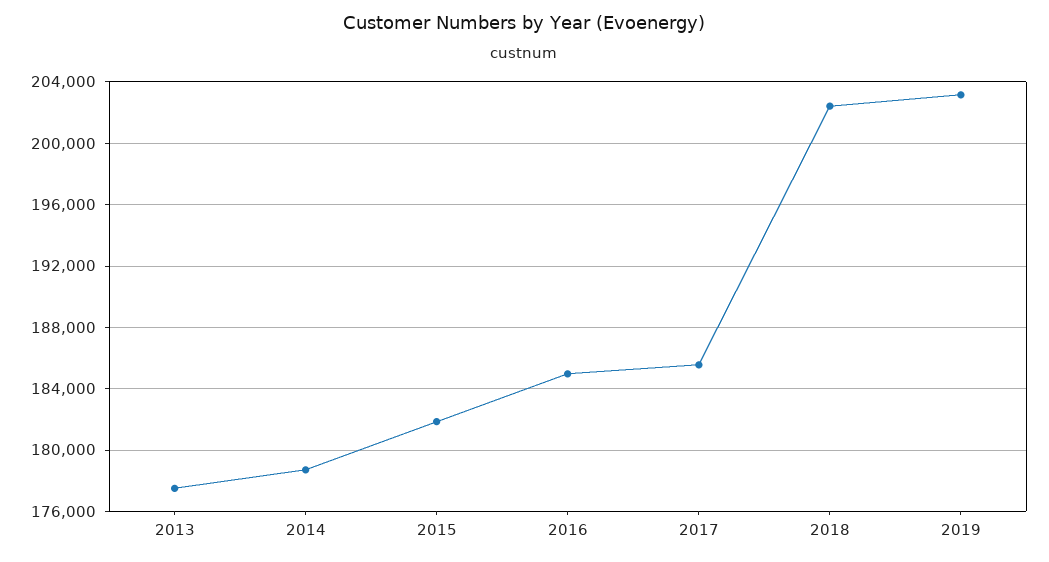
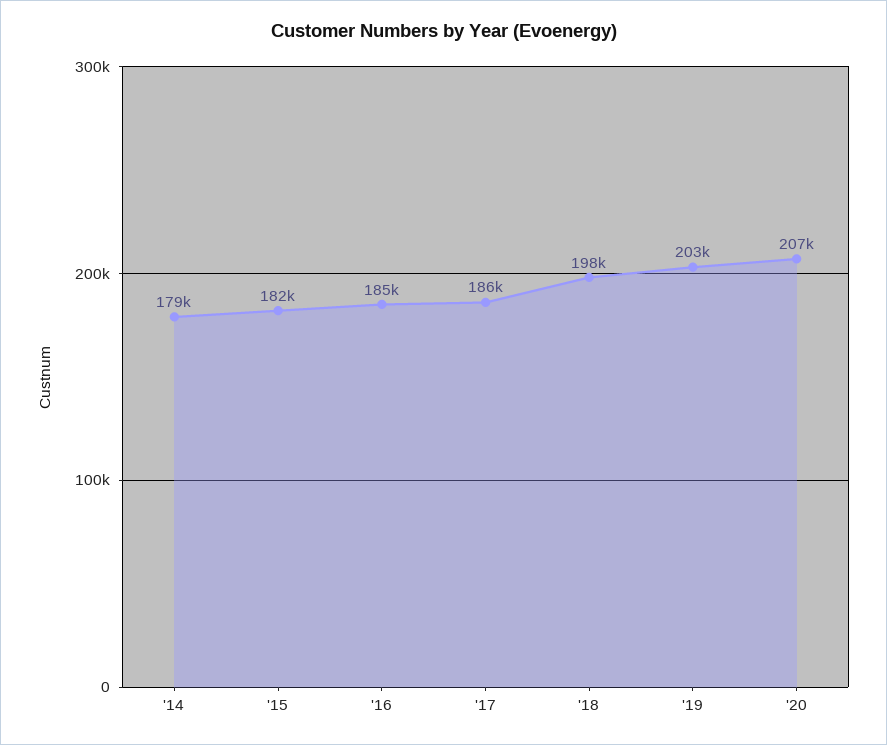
2013: 177500 -> none
2018: 202500 -> 198000
'20: none -> 207000

